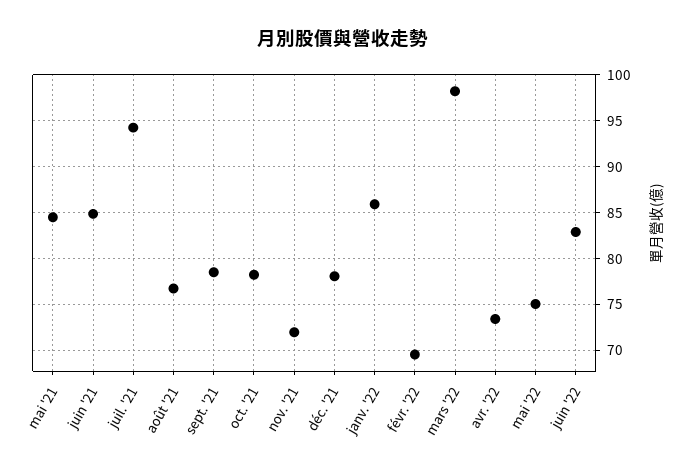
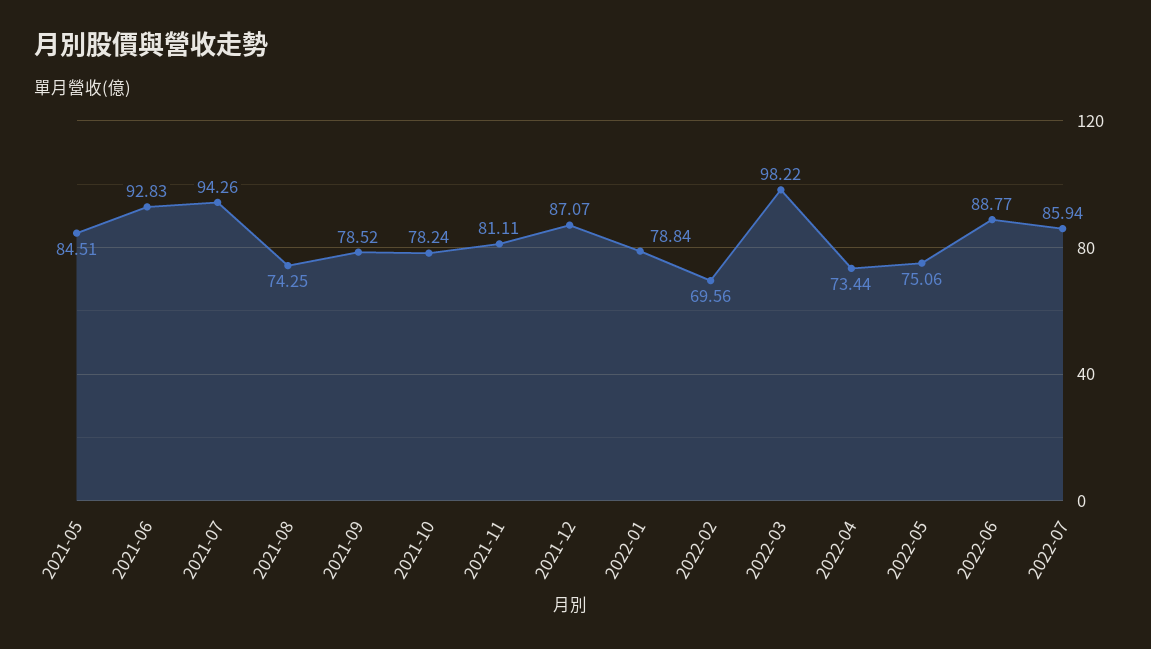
juin '21: 85 -> 92.83
août '21: 77 -> 74.25
nov. '21: 72 -> 81.11
déc. '21: 78 -> 87.07
janv. '22: 86 -> 78.84
juin '22: 83 -> 88.77
2022-07: none -> 85.94

